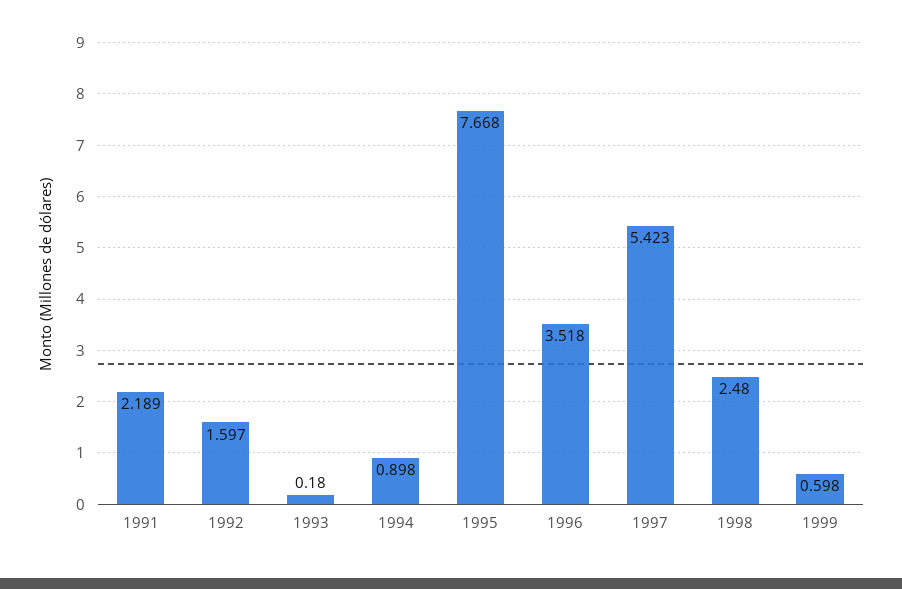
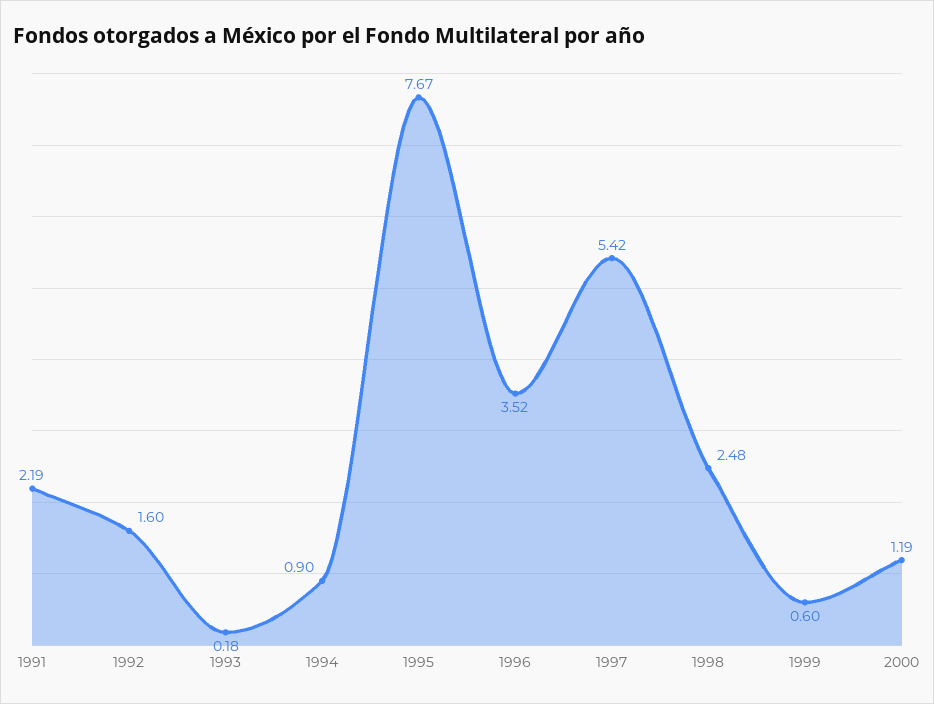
2000: none -> 1.19

